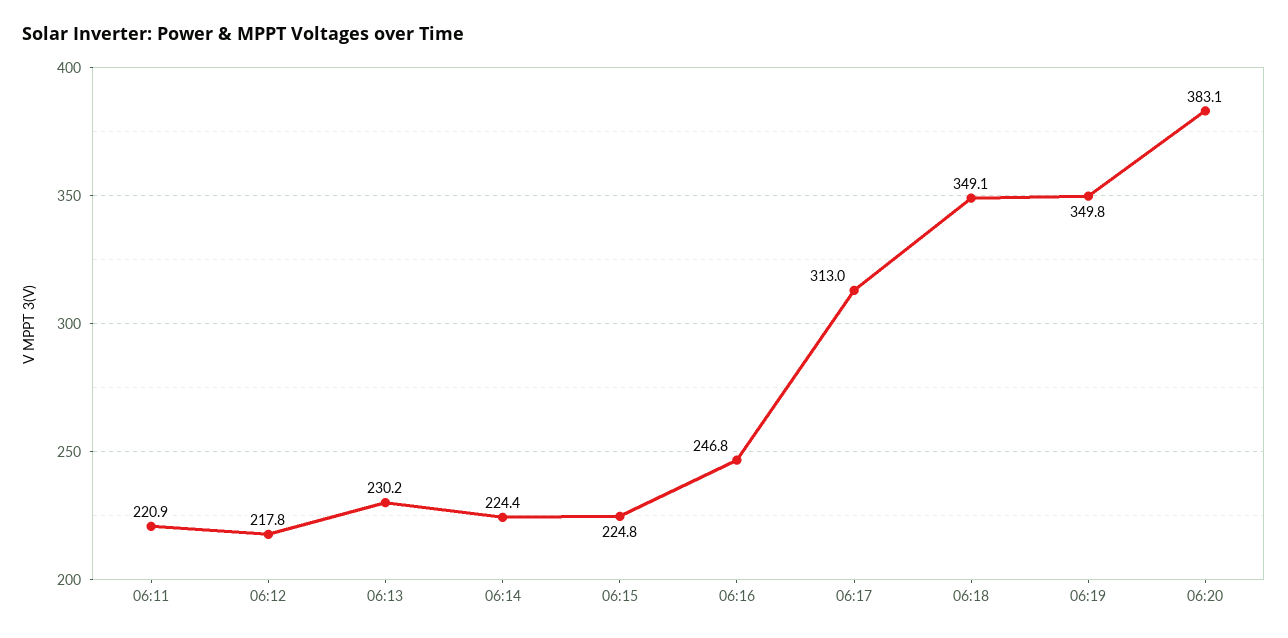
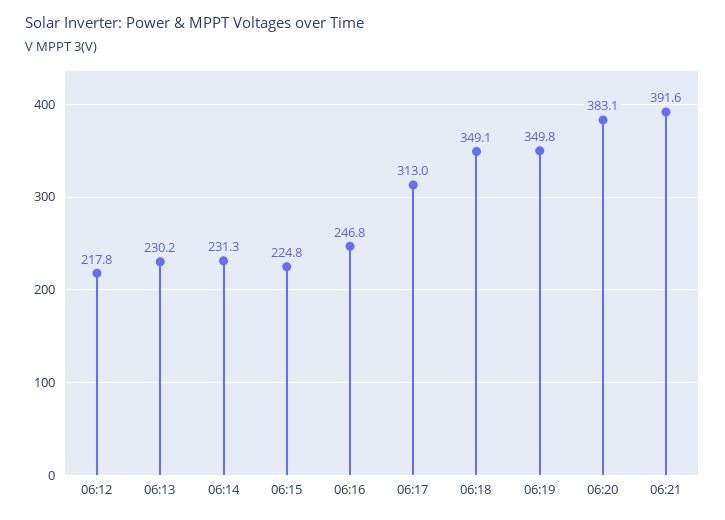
06:11: 220.9 -> none
06:14: 224.4 -> 231.3
06:21: none -> 391.6

